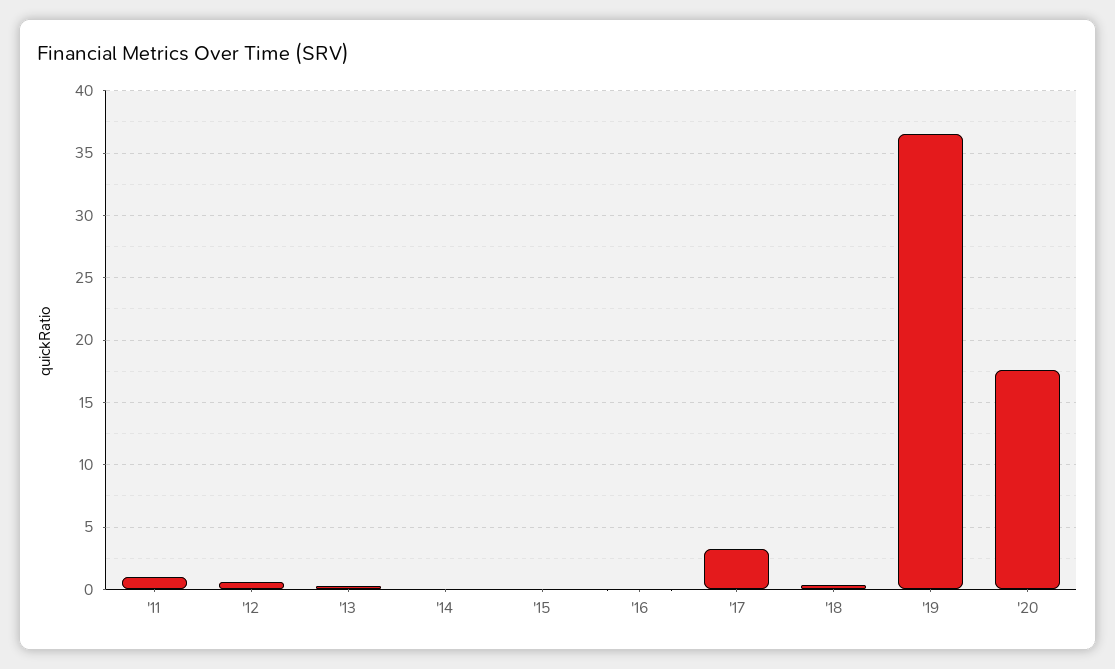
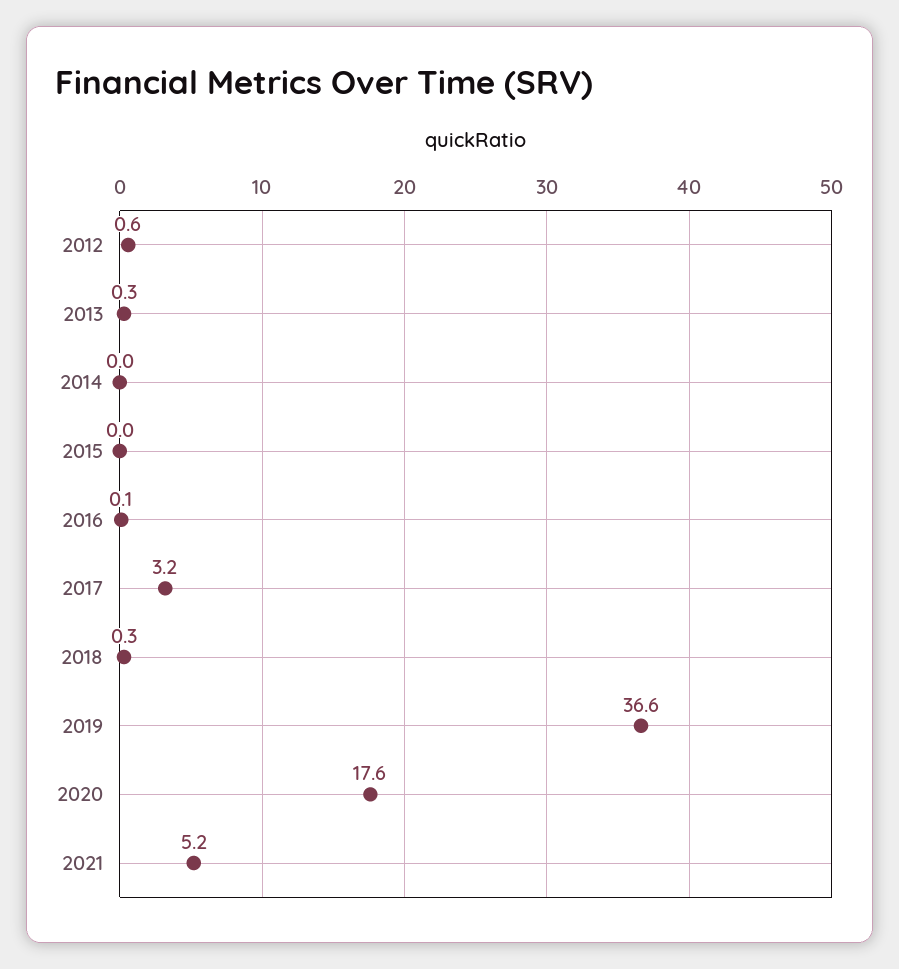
'11: 1 -> none
2021: none -> 5.2

